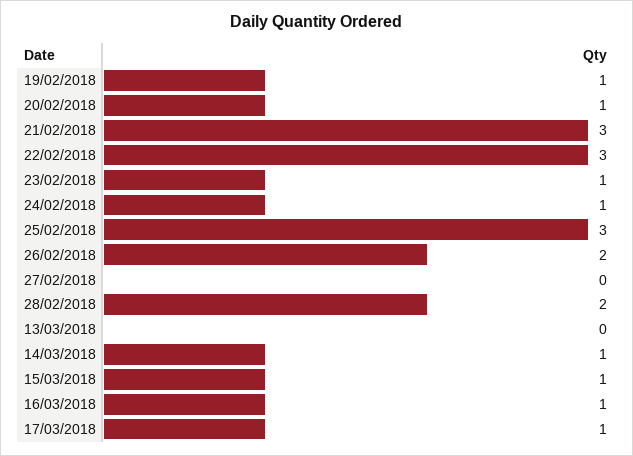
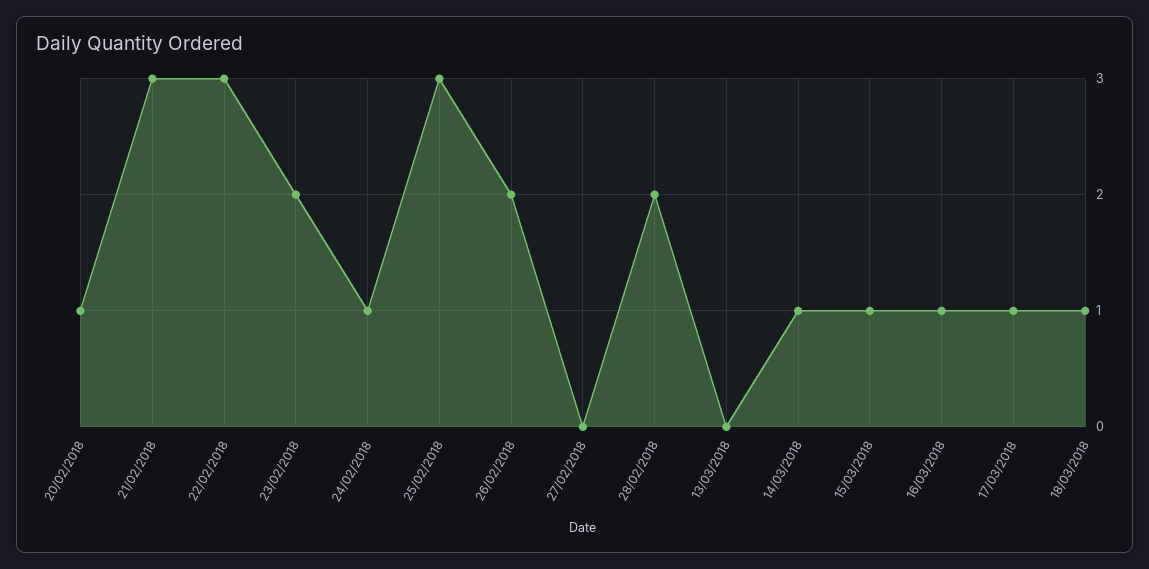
19/02/2018: 1 -> none
23/02/2018: 1 -> 2
18/03/2018: none -> 1

